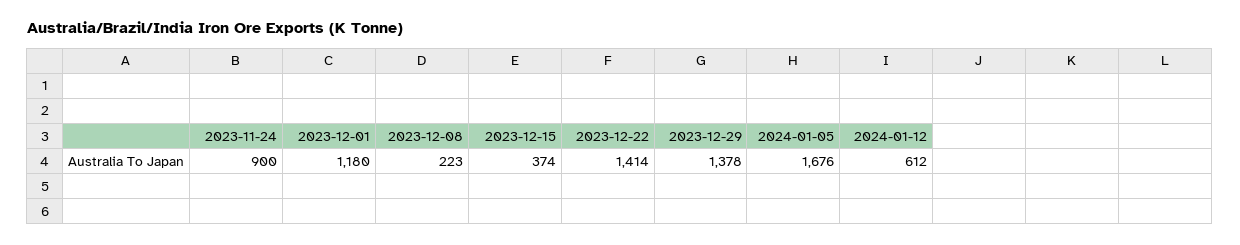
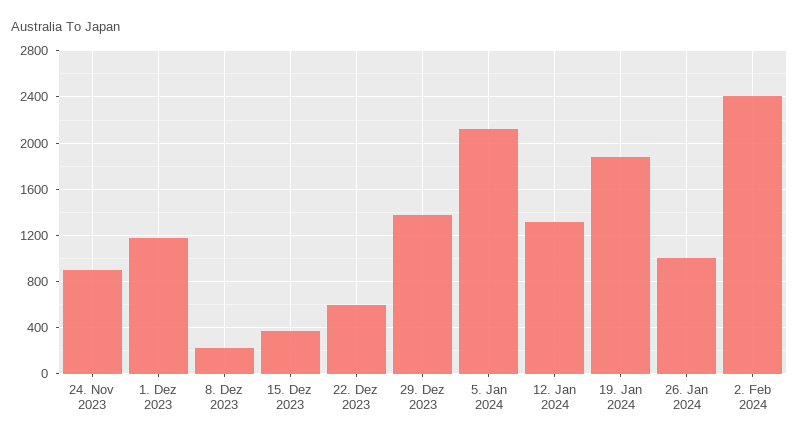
2023-12-22: 1414 -> 600
2024-01-05: 1676 -> 2100
2024-01-12: 612 -> 1300
19. Jan 2024: none -> 1900
26. Jan 2024: none -> 1000
2. Feb 2024: none -> 2400

